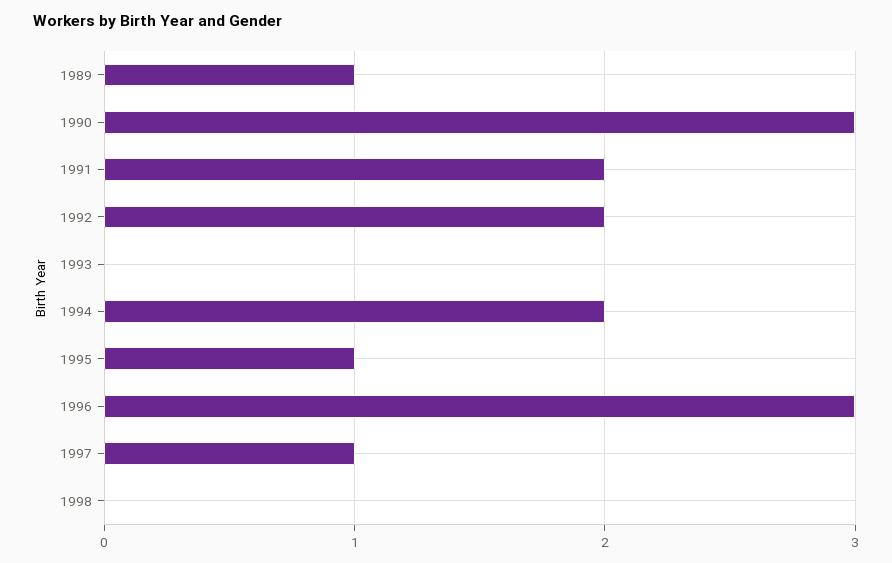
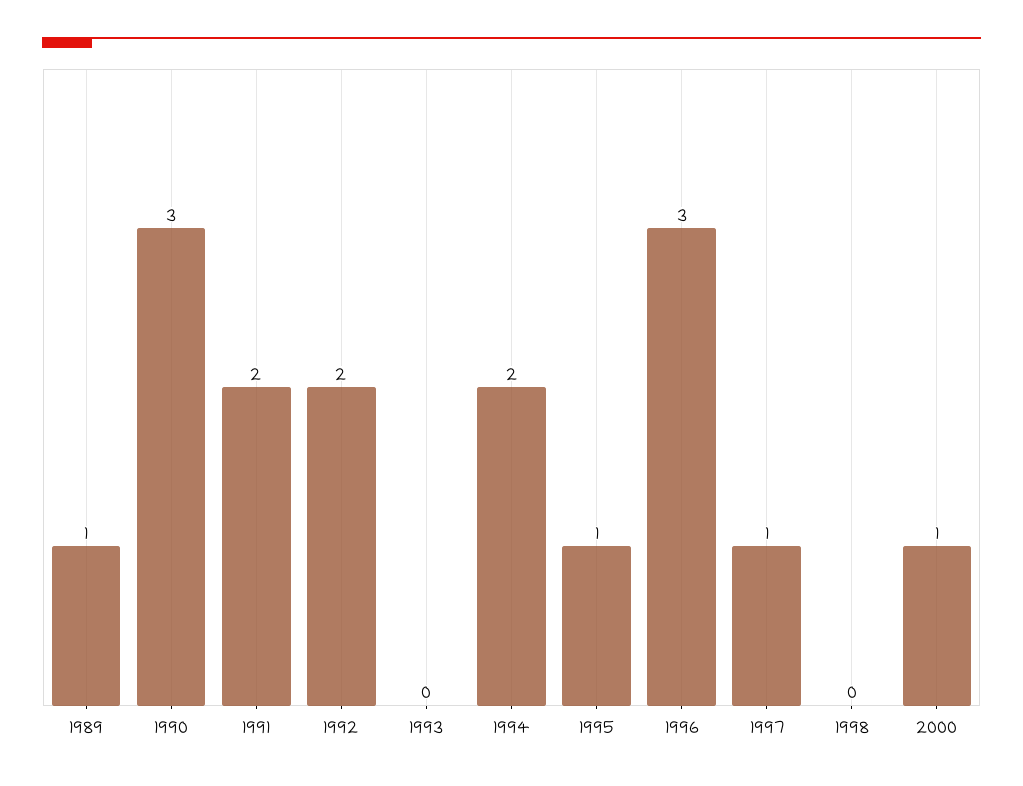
2000: none -> 1

